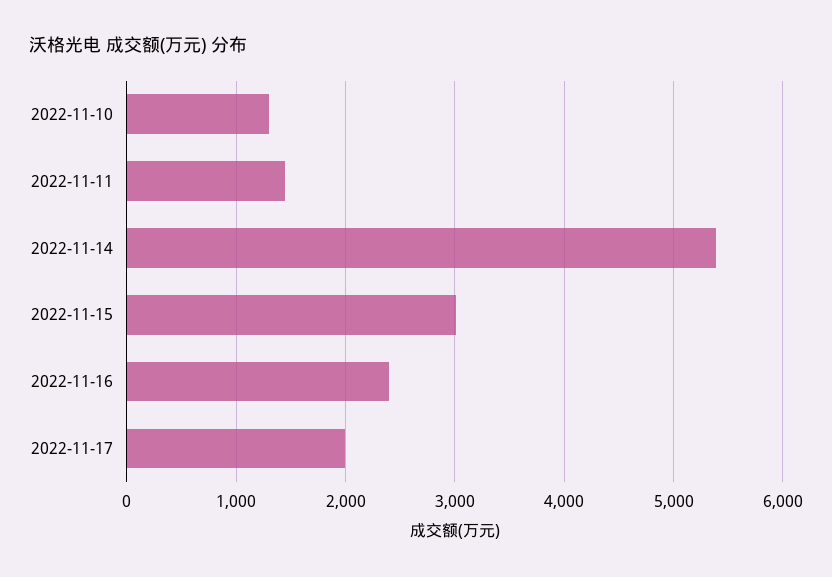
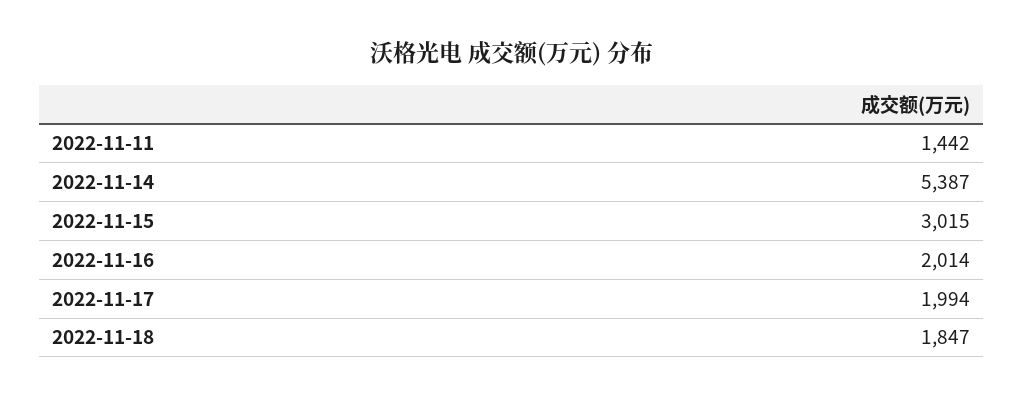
2022-11-10: 1300 -> none
2022-11-16: 2400 -> 2014
2022-11-18: none -> 1847

